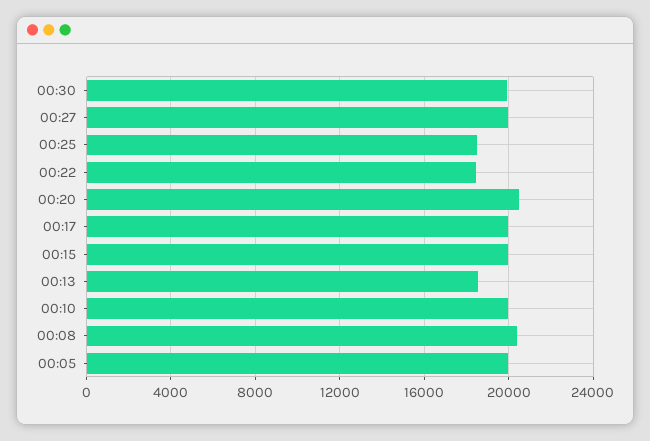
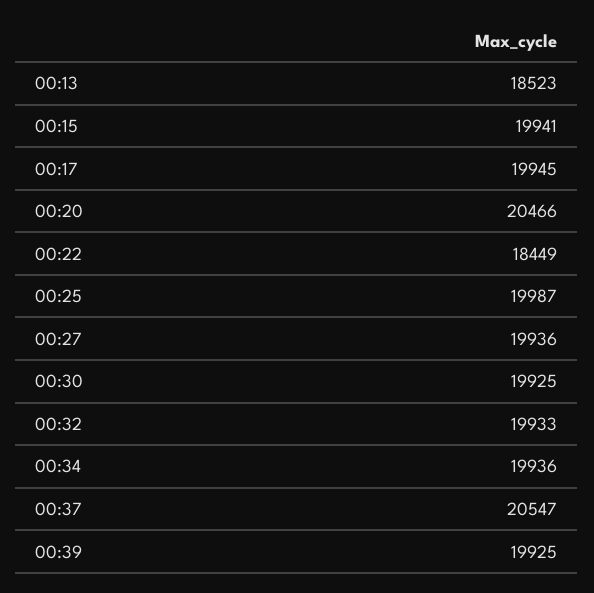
00:25: 18500 -> 19987
00:10: 20000 -> none
00:08: 20500 -> none
00:05: 20000 -> none
00:32: none -> 19933
00:34: none -> 19936
00:37: none -> 20547
00:39: none -> 19925

